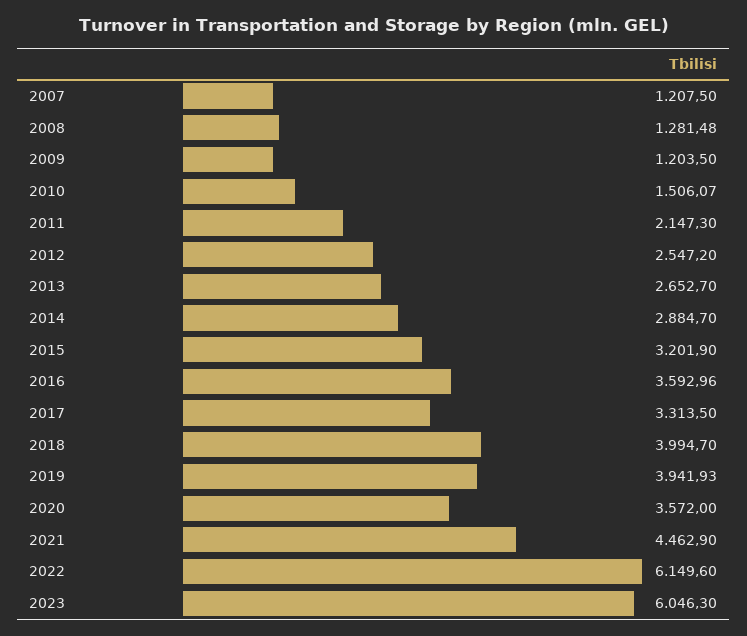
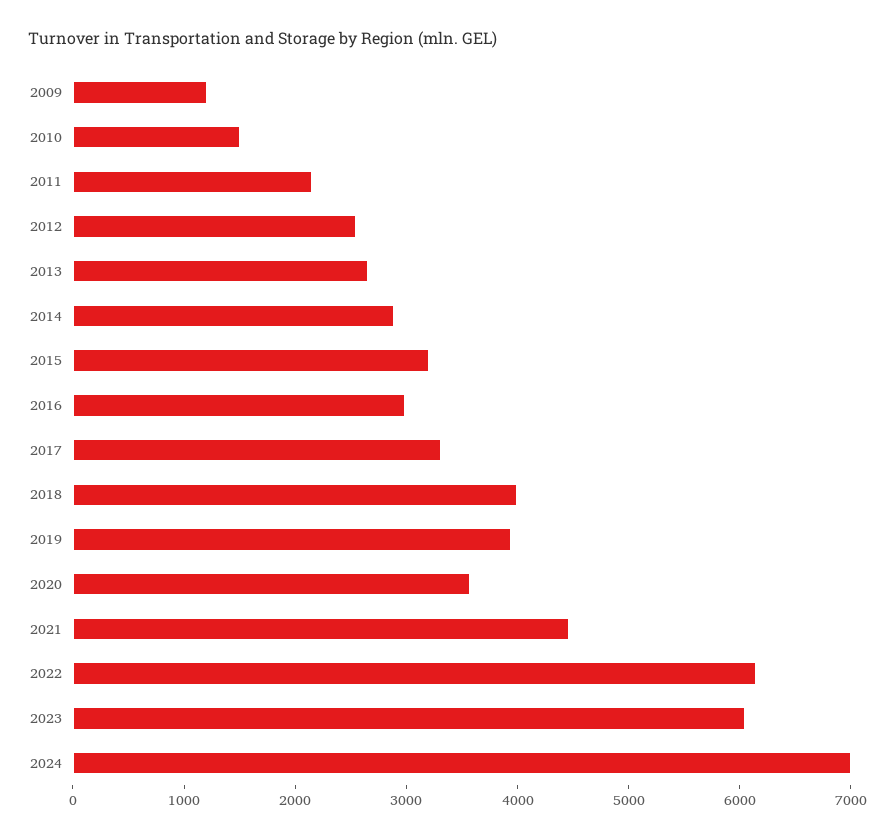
2007: 1207.5 -> none
2008: 1281.48 -> none
2016: 3592.96 -> 3000
2024: none -> 7000

